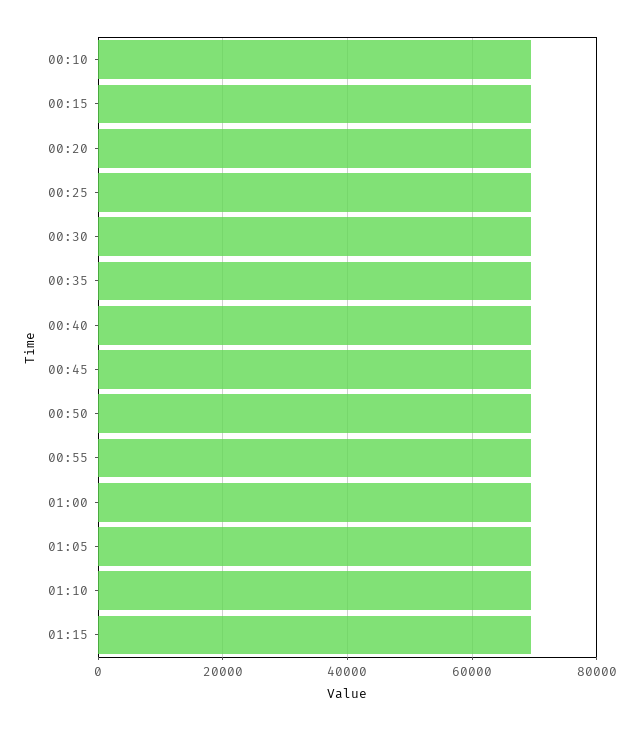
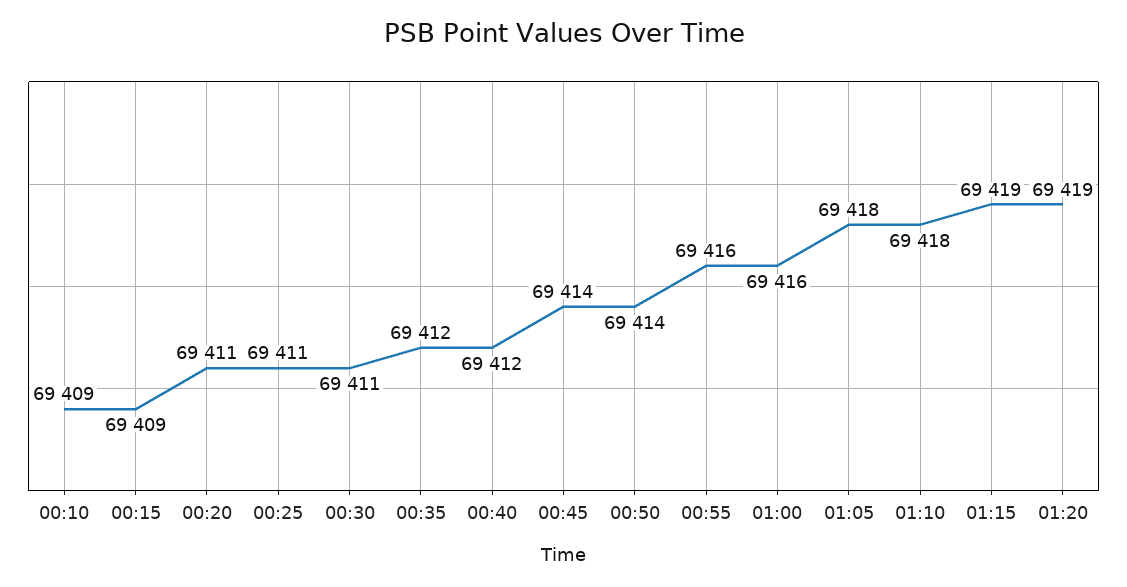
01:20: none -> 69419

